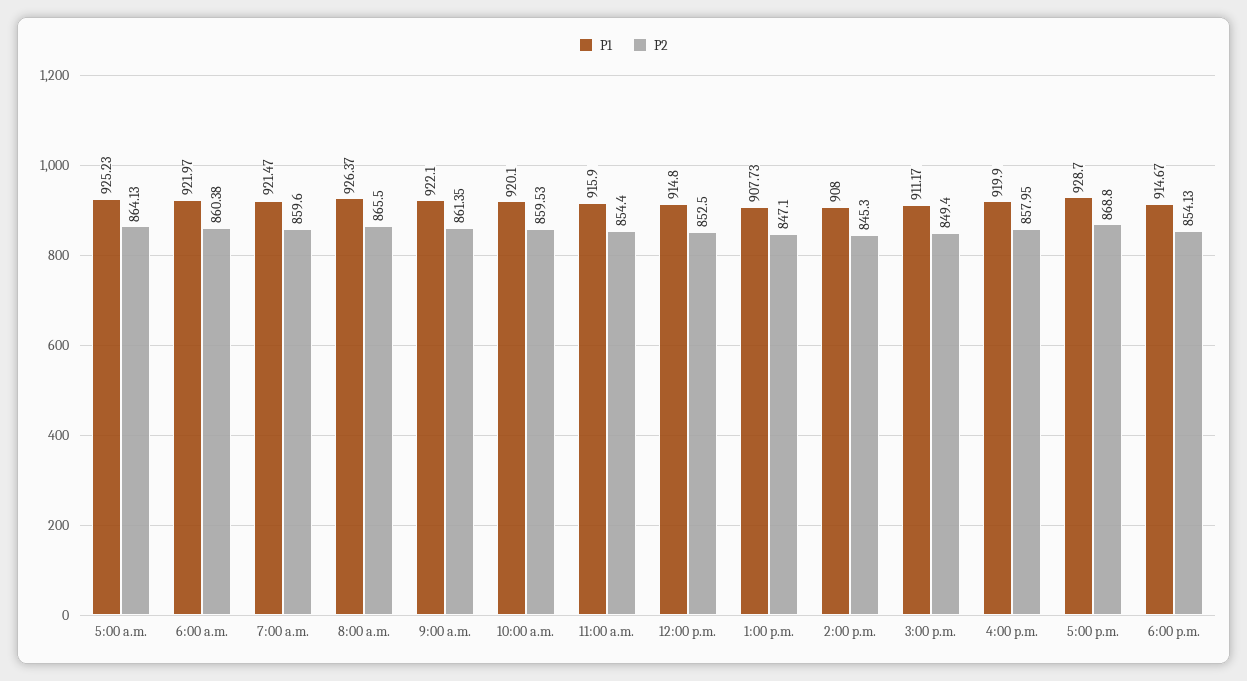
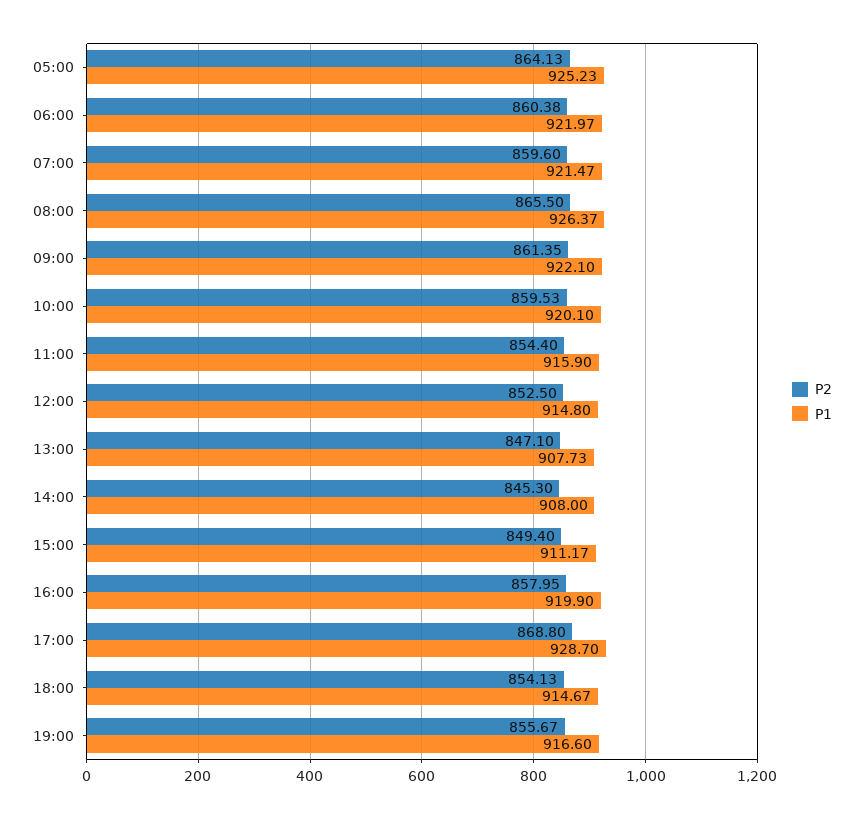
P2, 19:00: none -> 855.67
P1, 19:00: none -> 916.6

